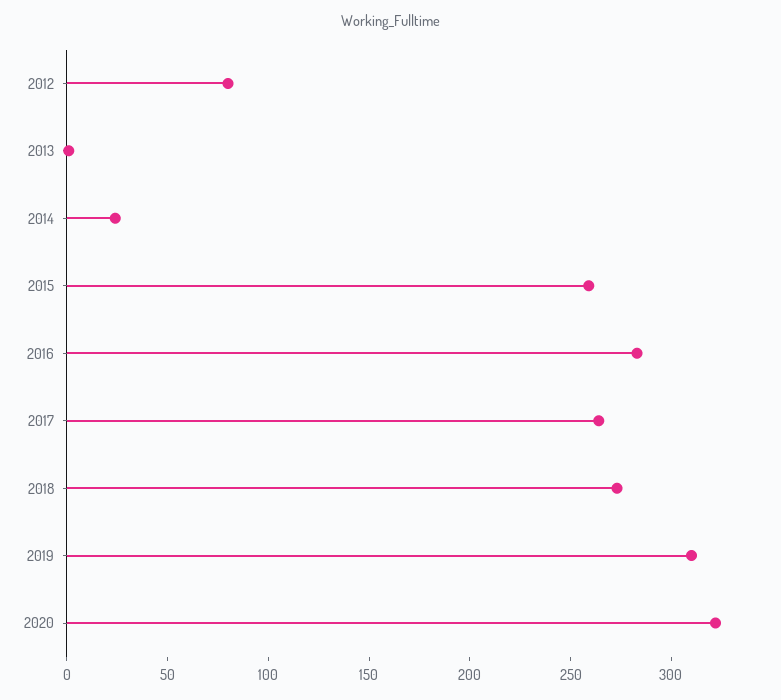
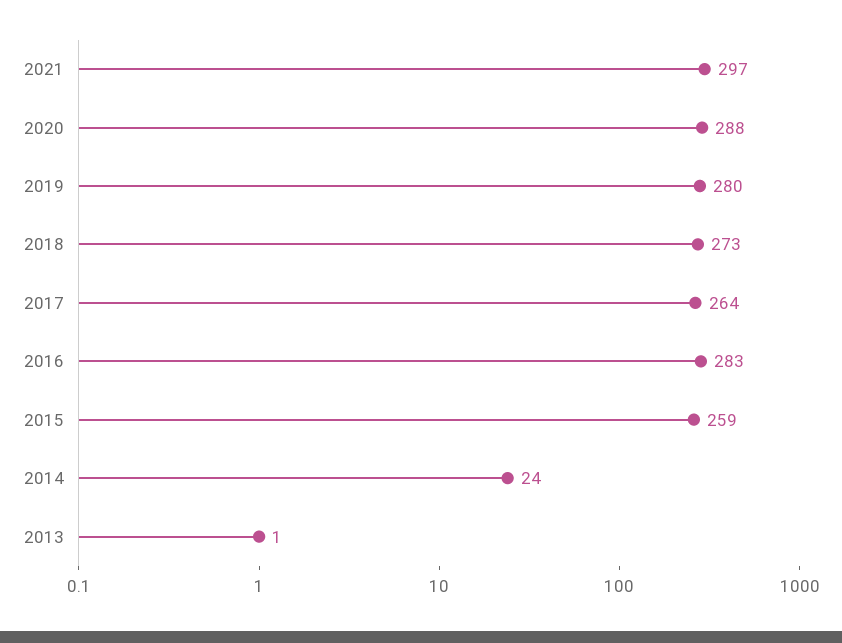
2012: 80 -> none
2019: 310 -> 280
2020: 320 -> 288
2021: none -> 297

